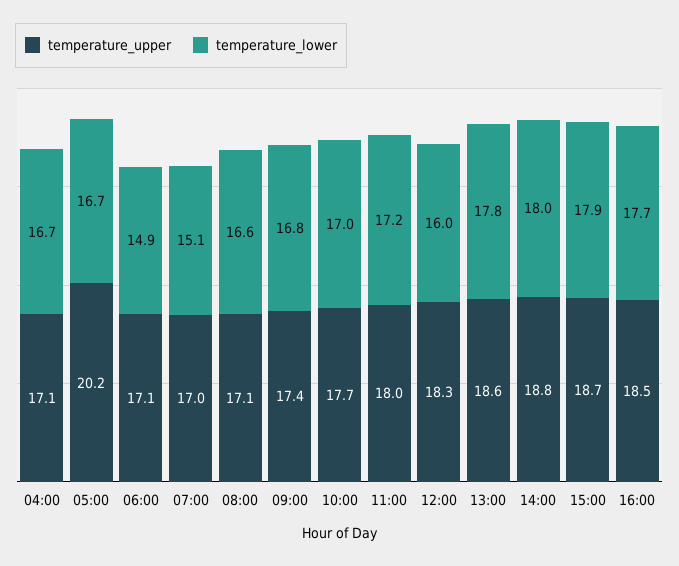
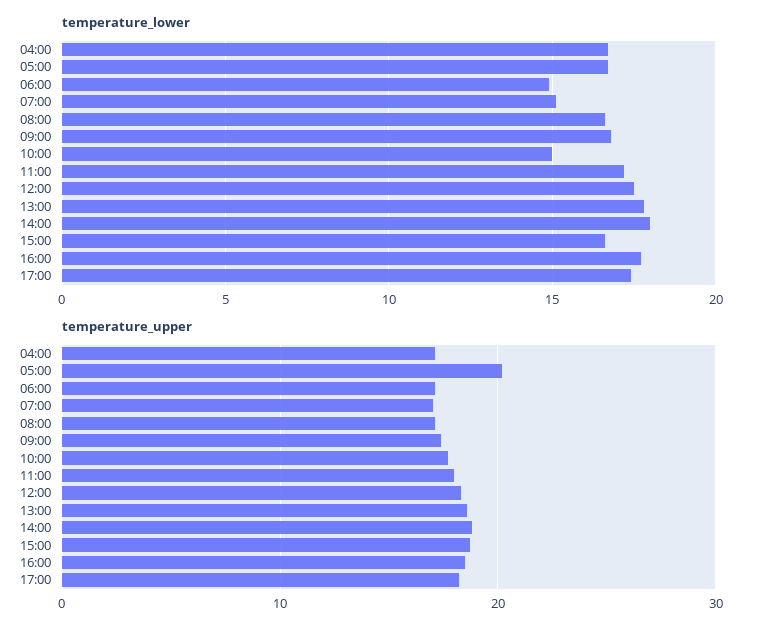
temperature_lower, 10:00: 17 -> 15
temperature_lower, 12:00: 16 -> 17.5
temperature_lower, 15:00: 17.9 -> 16.5
temperature_lower, 17:00: none -> 17.5
temperature_upper, 17:00: none -> 18

